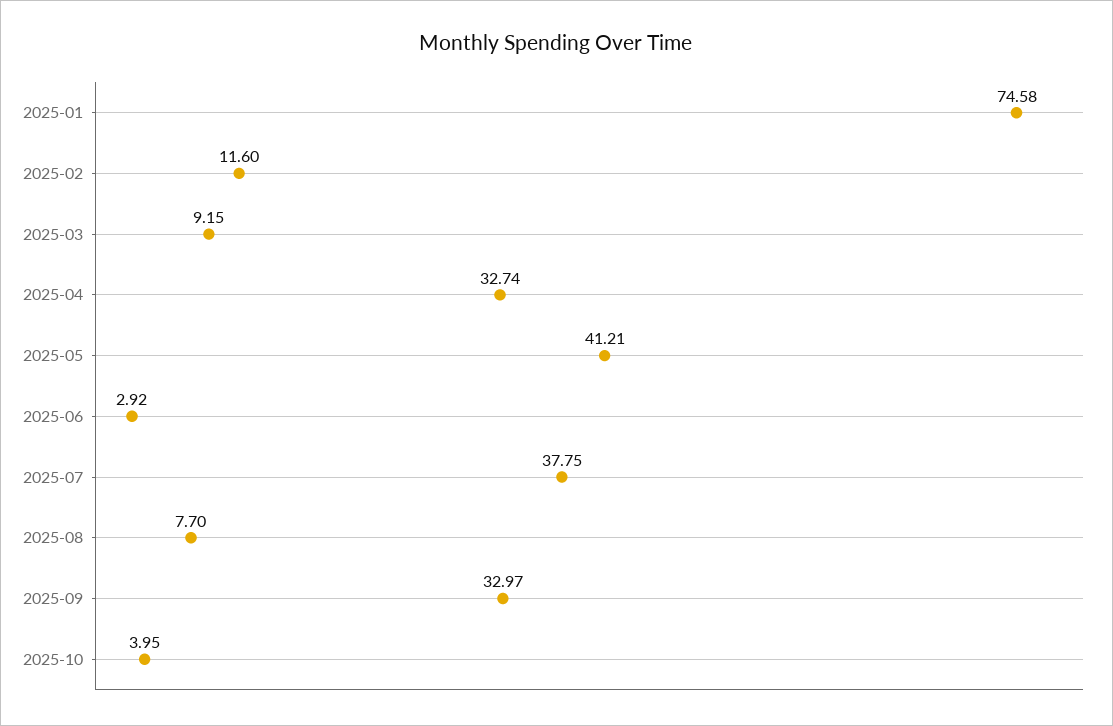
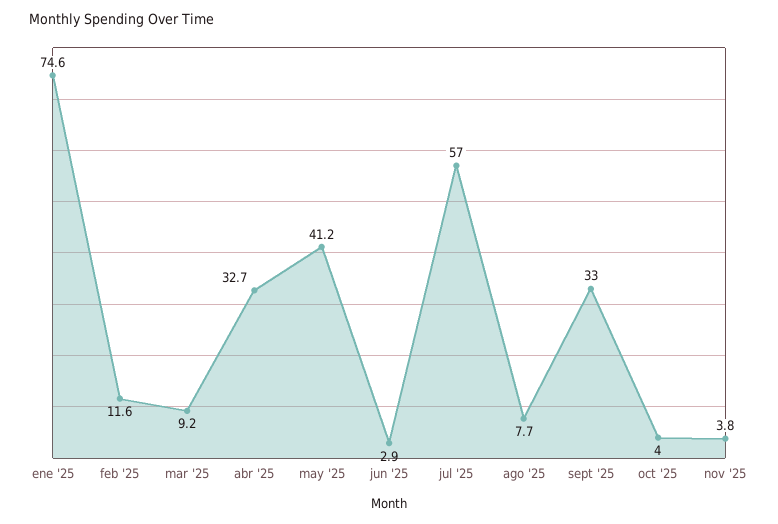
2025-07: 37.75 -> 57
nov '25: none -> 3.8

